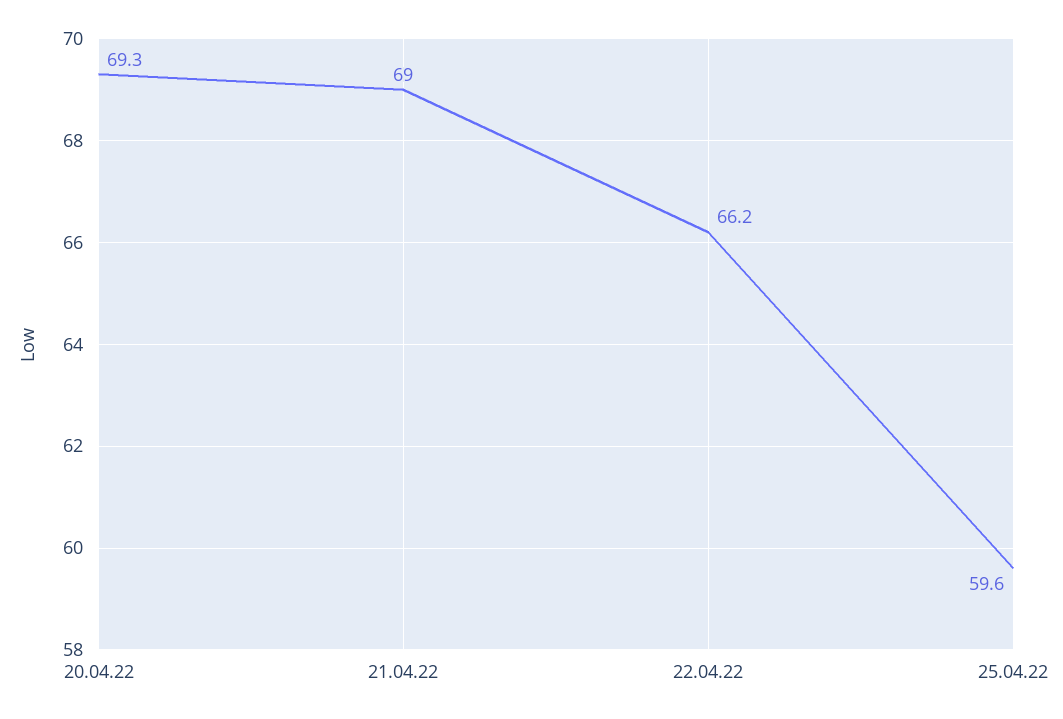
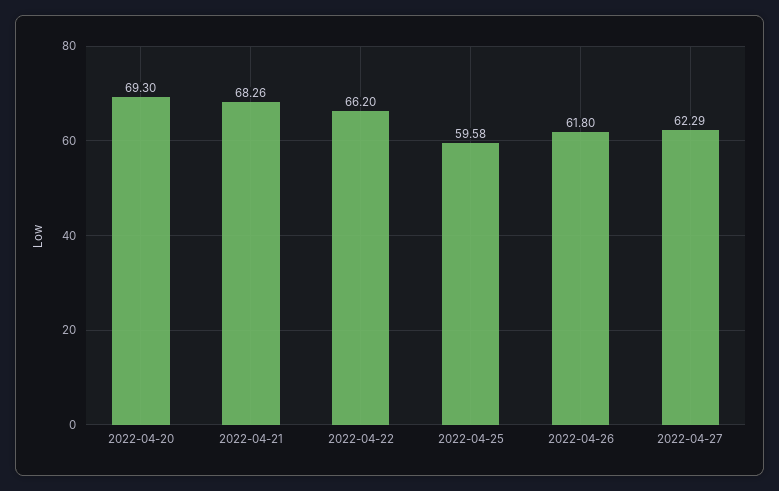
21.04.22: 69 -> 68.26
2022-04-26: none -> 61.8
2022-04-27: none -> 62.29

